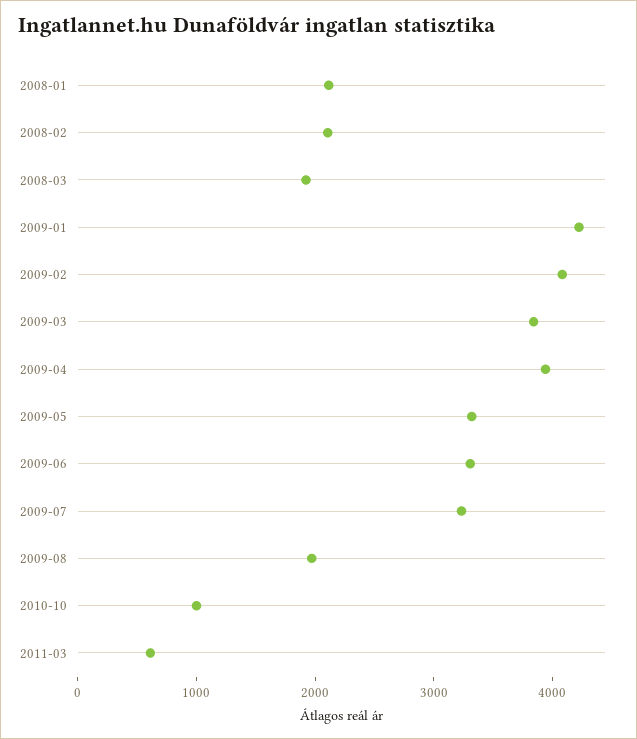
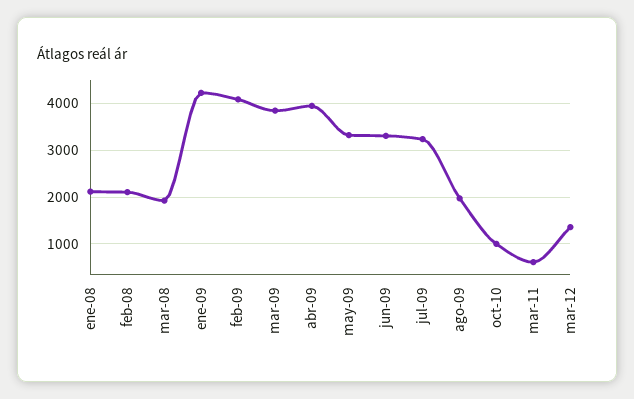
mar-12: none -> 1400

